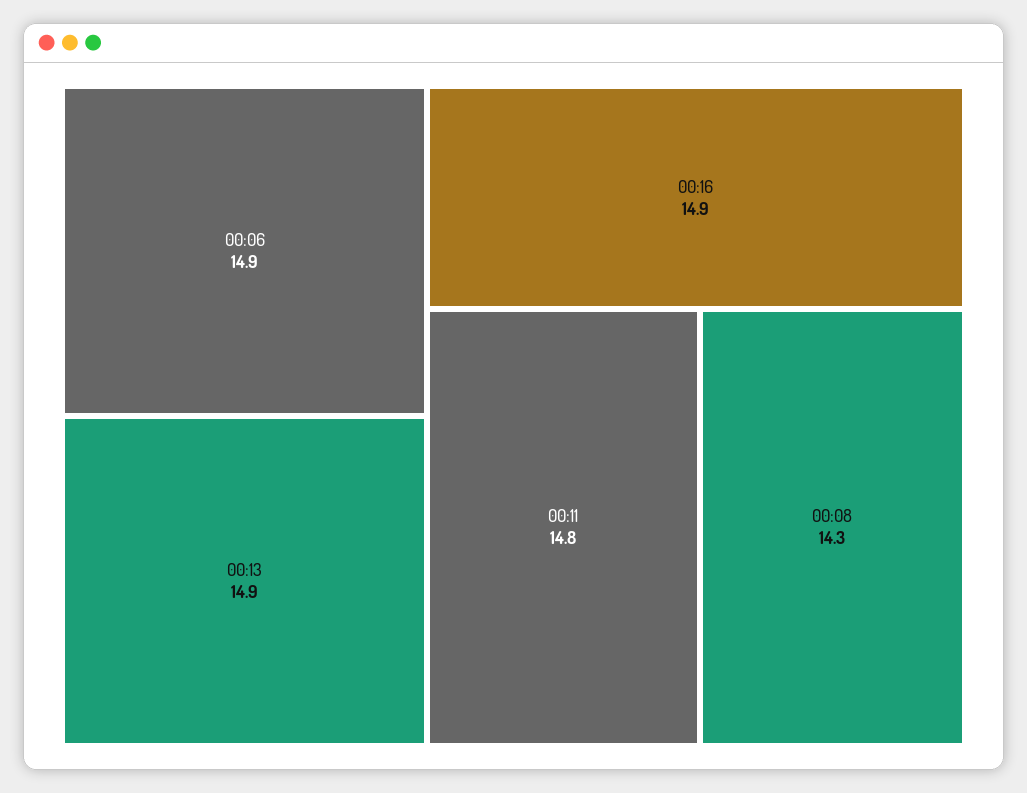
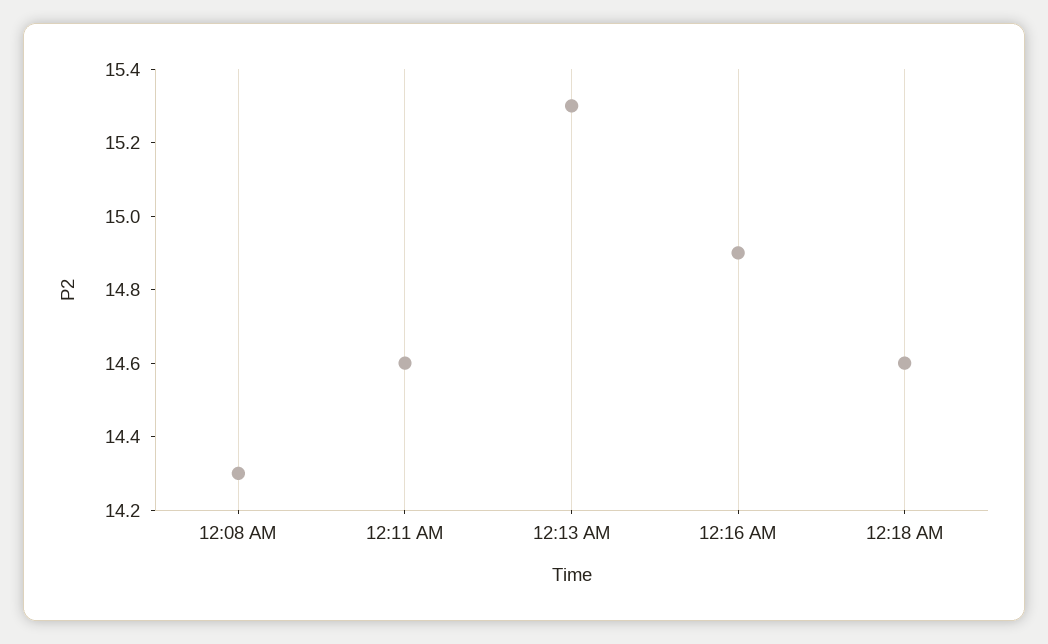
00:06: 14.9 -> none
00:13: 14.9 -> 15.3
00:11: 14.8 -> 14.6
12:18 AM: none -> 14.6

